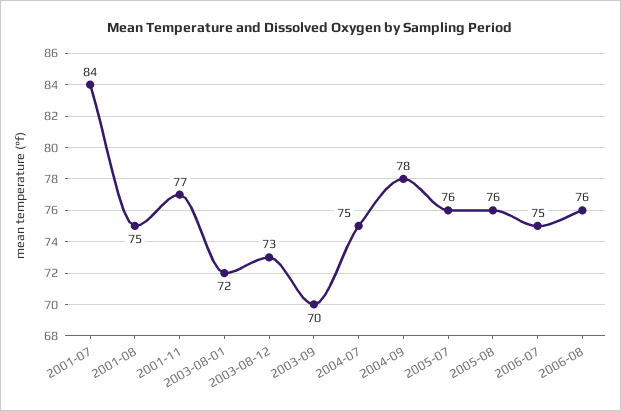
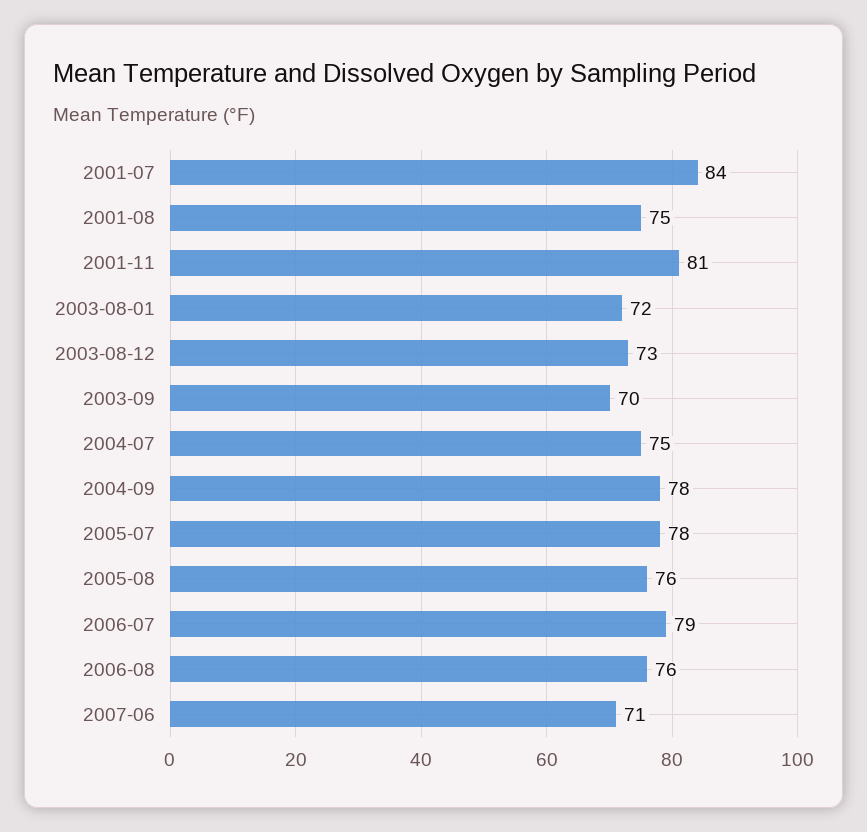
2001-11: 77 -> 81
2005-07: 76 -> 78
2006-07: 75 -> 79
2007-06: none -> 71

